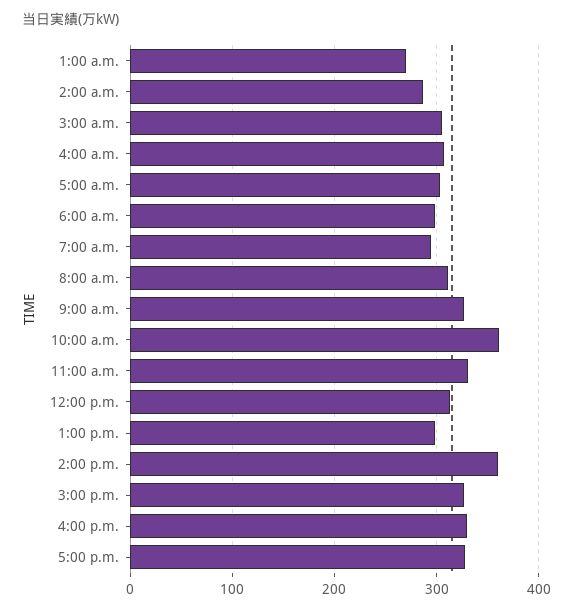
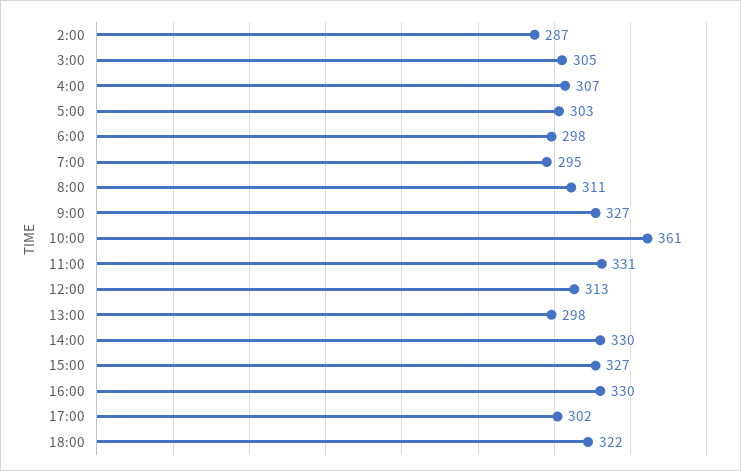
1:00 a.m.: 270 -> none
2:00 p.m.: 360 -> 330
5:00 p.m.: 330 -> 302
18:00: none -> 322

